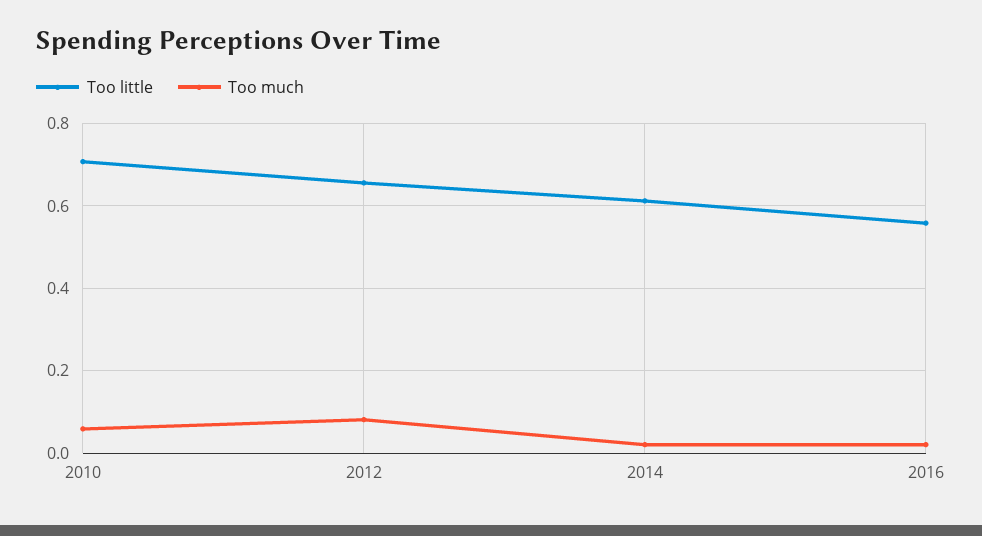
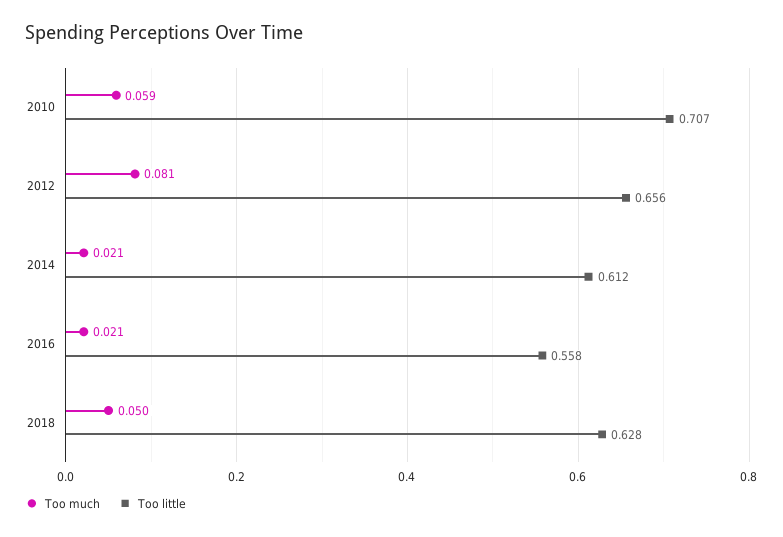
Too much, 2018: none -> 0.05
Too little, 2018: none -> 0.628

